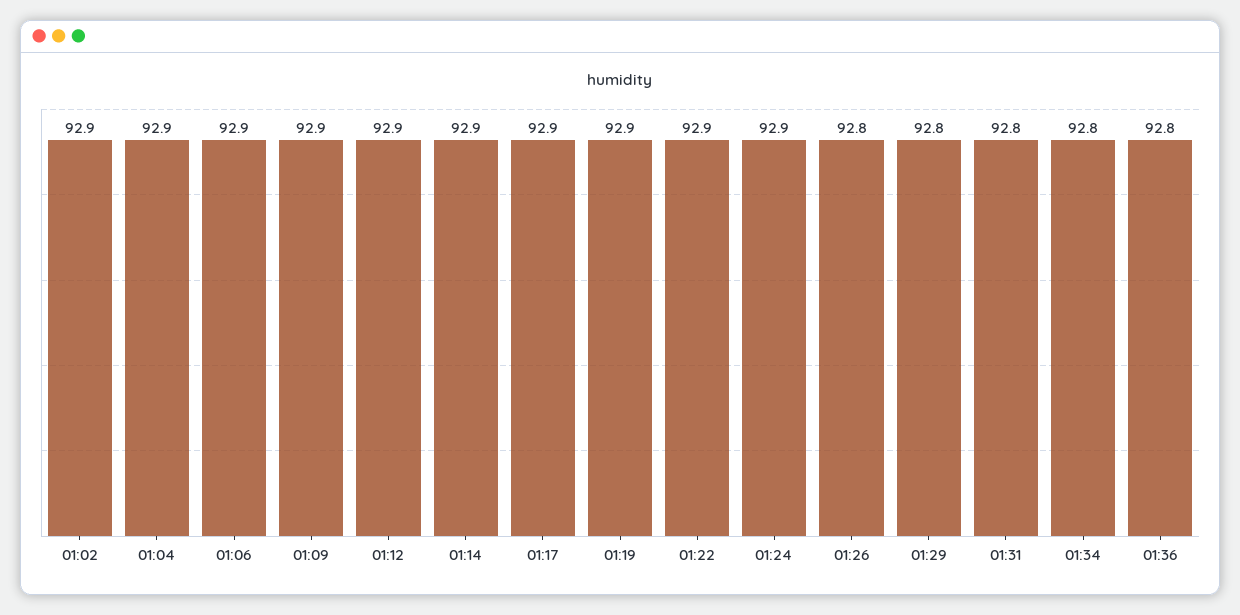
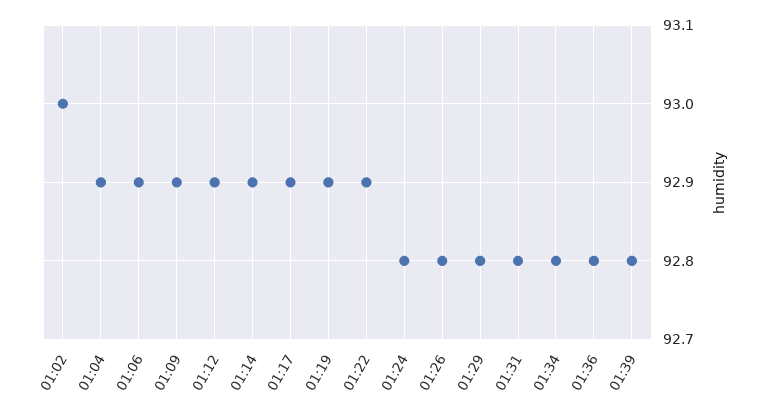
01:02: 92.9 -> 93
01:24: 92.9 -> 92.8
01:39: none -> 92.8

